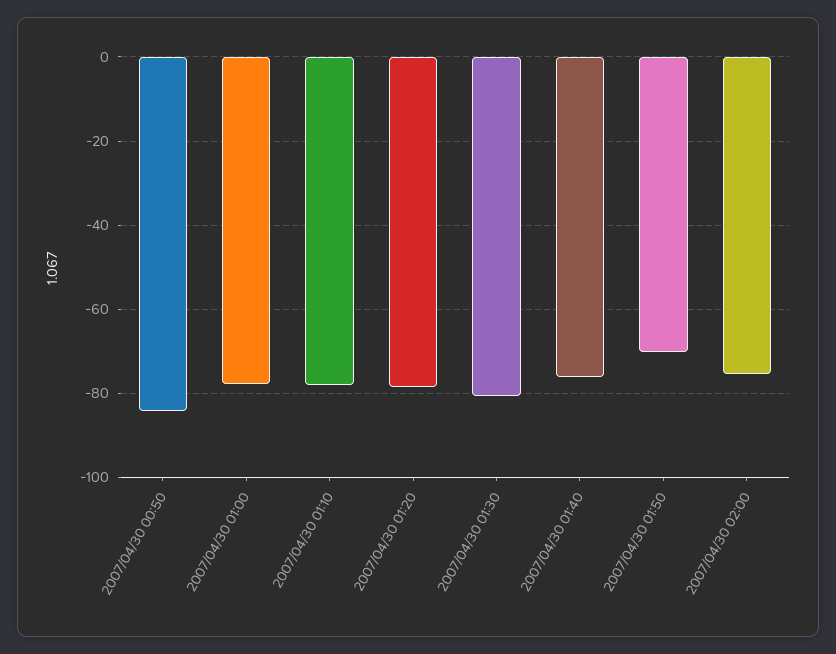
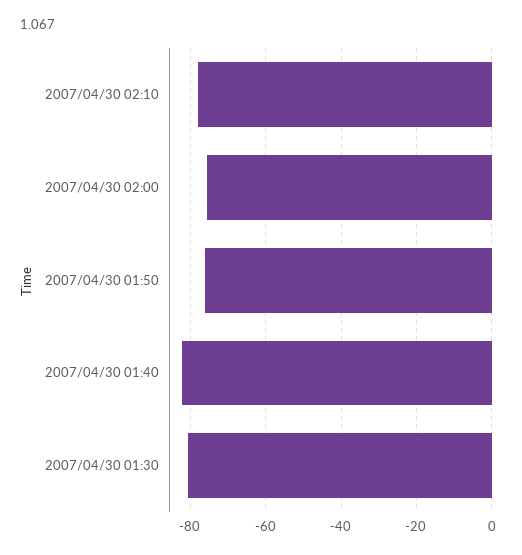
2007/04/30 00:50: -84 -> none
2007/04/30 01:00: -78 -> none
2007/04/30 01:10: -78 -> none
2007/04/30 01:20: -78 -> none
2007/04/30 01:40: -76 -> -82
2007/04/30 01:50: -70 -> -76
2007/04/30 02:10: none -> -78

